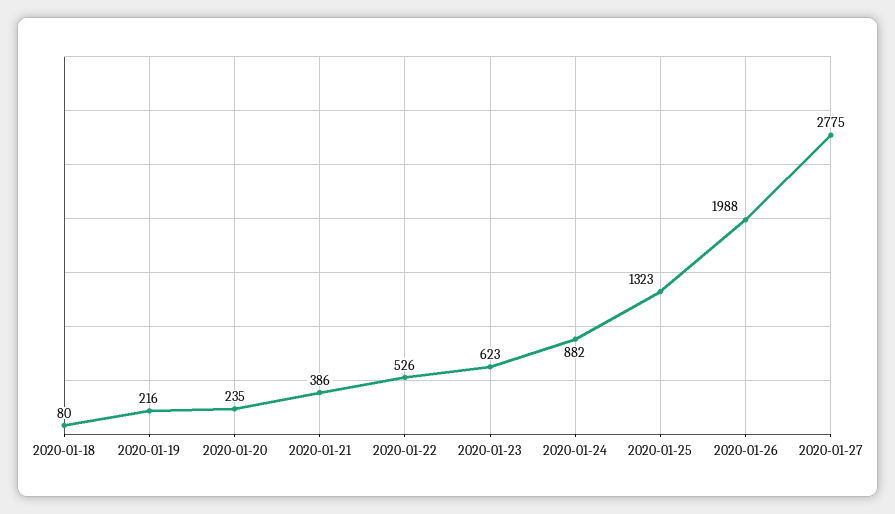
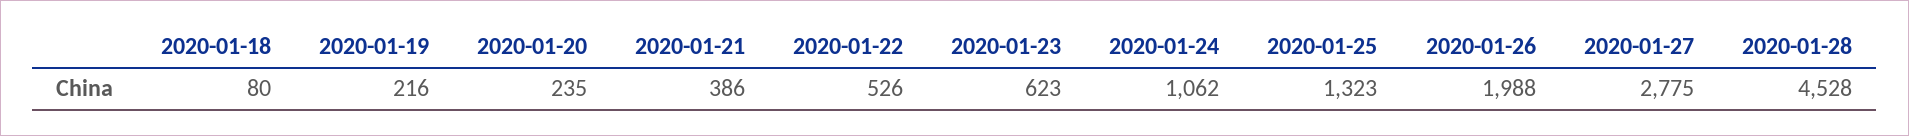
2020-01-24: 882 -> 1062
2020-01-28: none -> 4528

